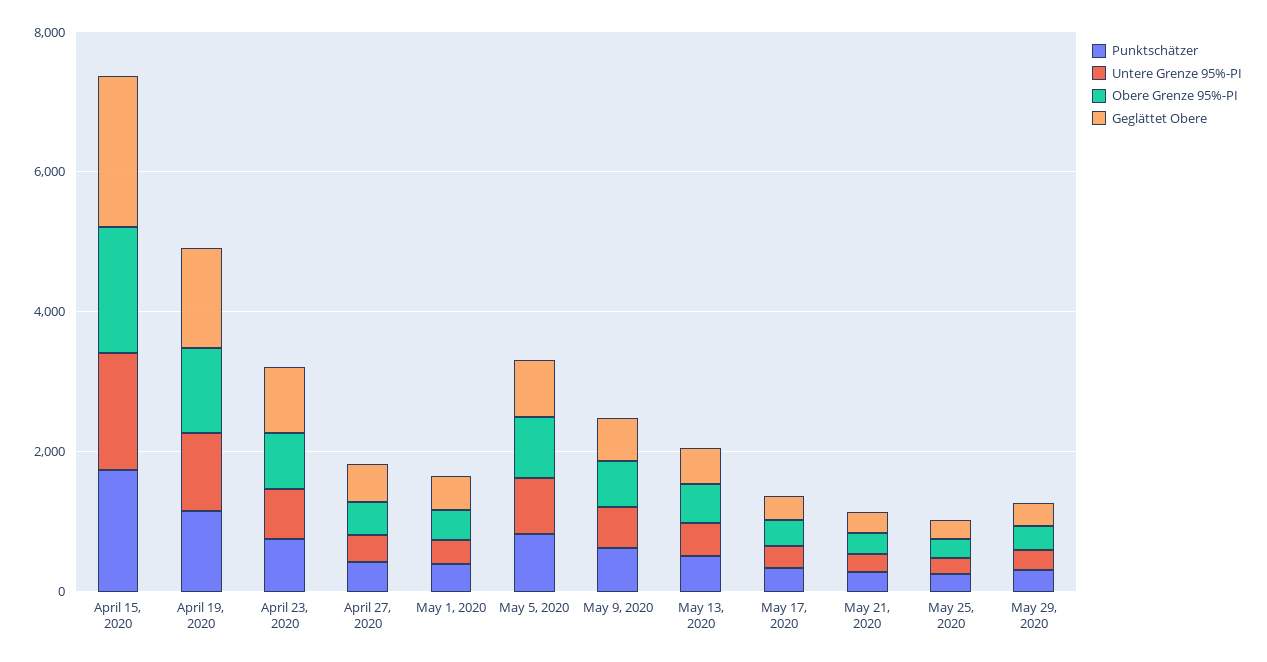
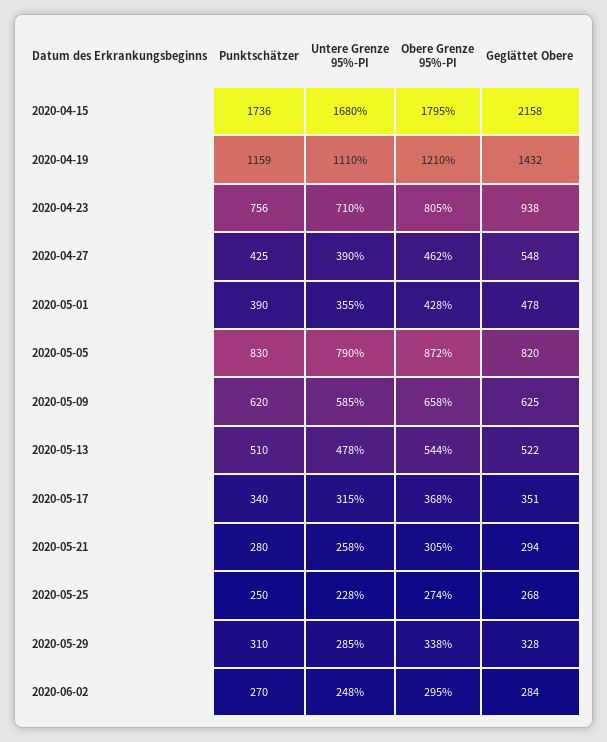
Punktschätzer, 2020-06-02: none -> 270
Untere Grenze 95%-PI, 2020-06-02: none -> 248
Obere Grenze 95%-PI, 2020-06-02: none -> 295
Geglättet Obere, 2020-06-02: none -> 284

